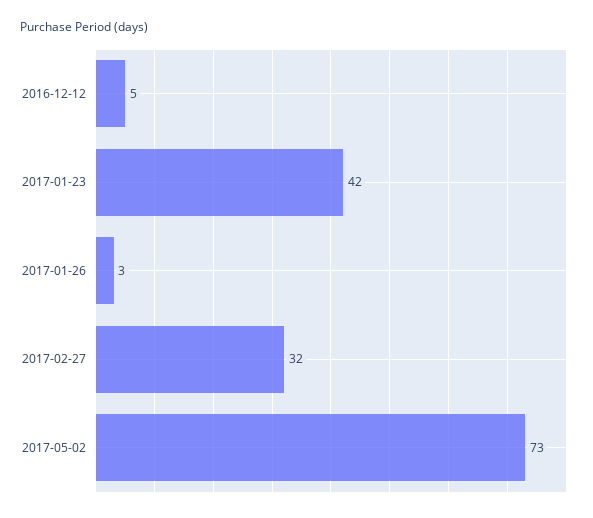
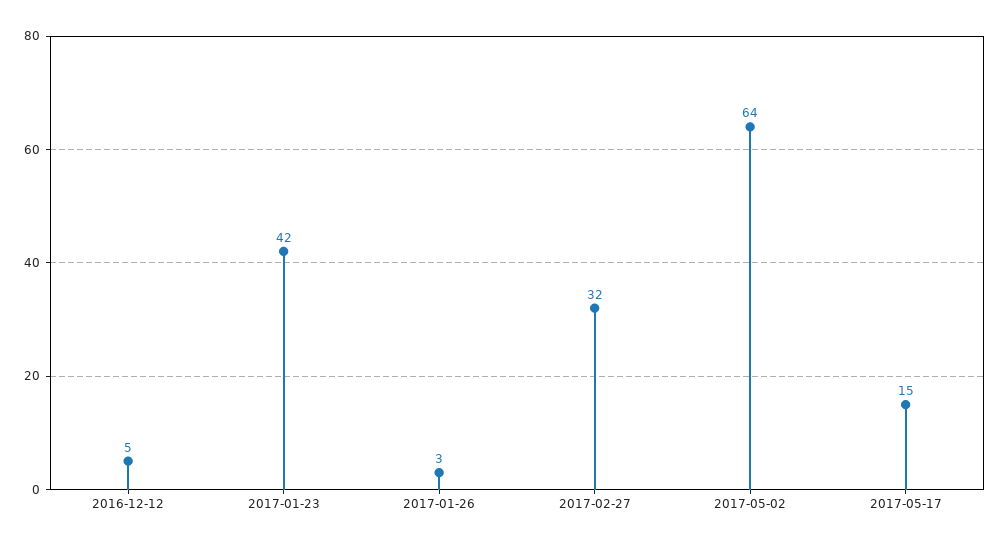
2017-05-02: 73 -> 64
2017-05-17: none -> 15

